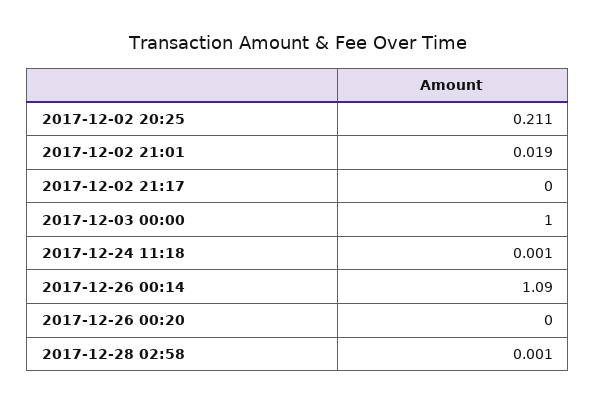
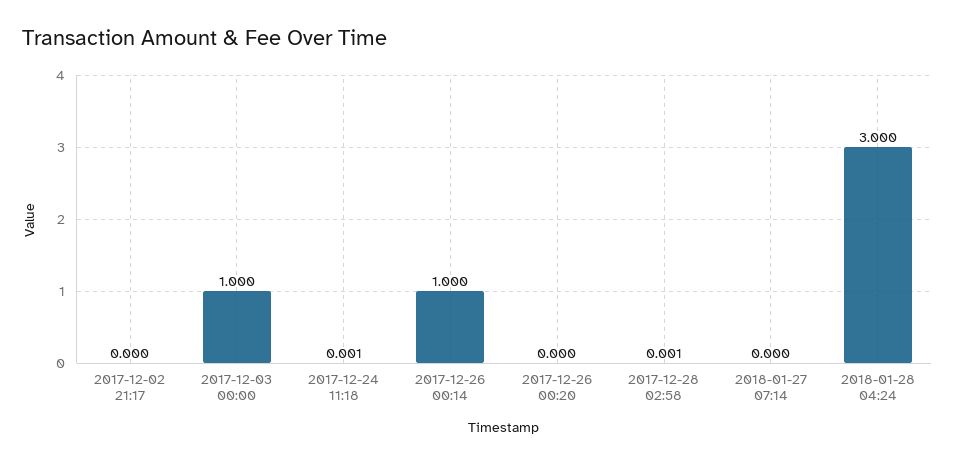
2017-12-02 20:25: 0.211 -> none
2017-12-02 21:01: 0.019 -> none
2017-12-26 00:14: 1.09 -> 1
2018-01-27 07:14: none -> 0
2018-01-28 04:24: none -> 3

